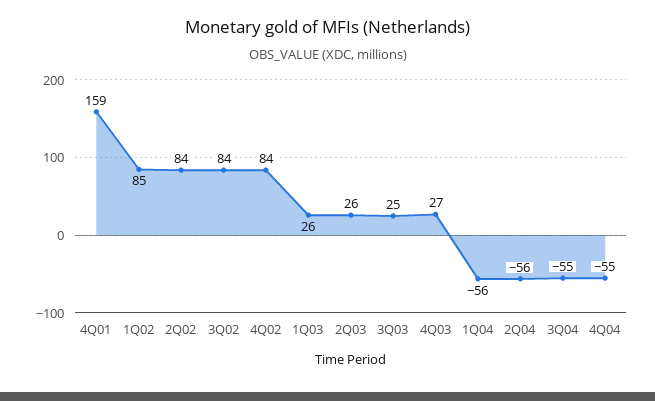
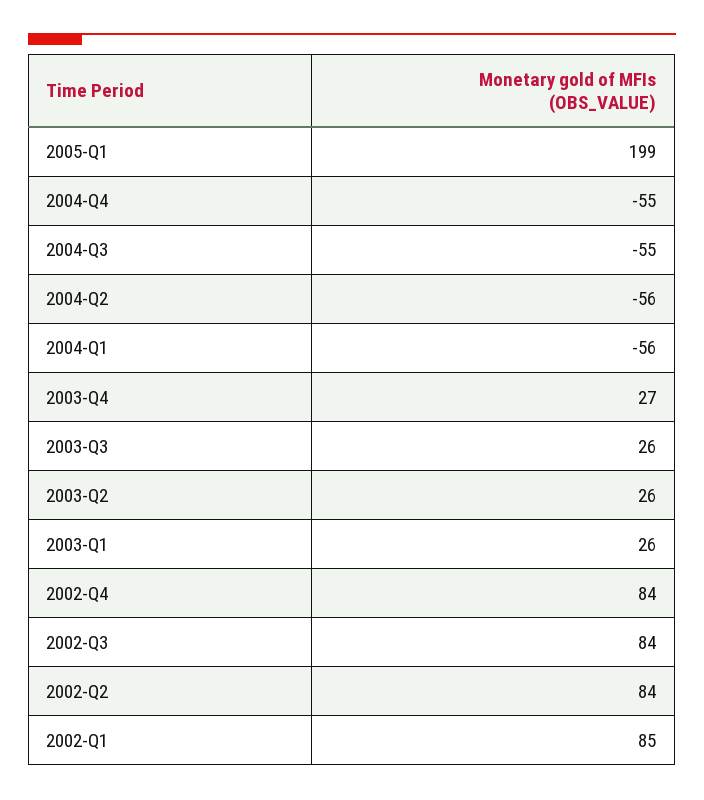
4Q01: 159 -> none
3Q03: 25 -> 26
2005-Q1: none -> 199

